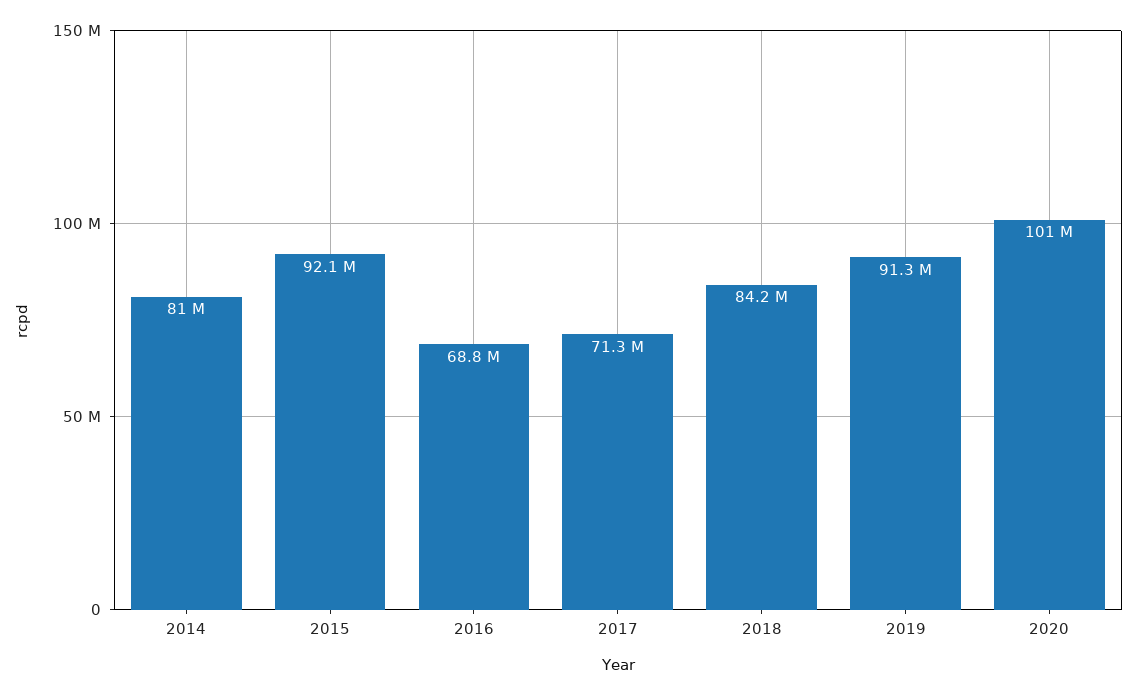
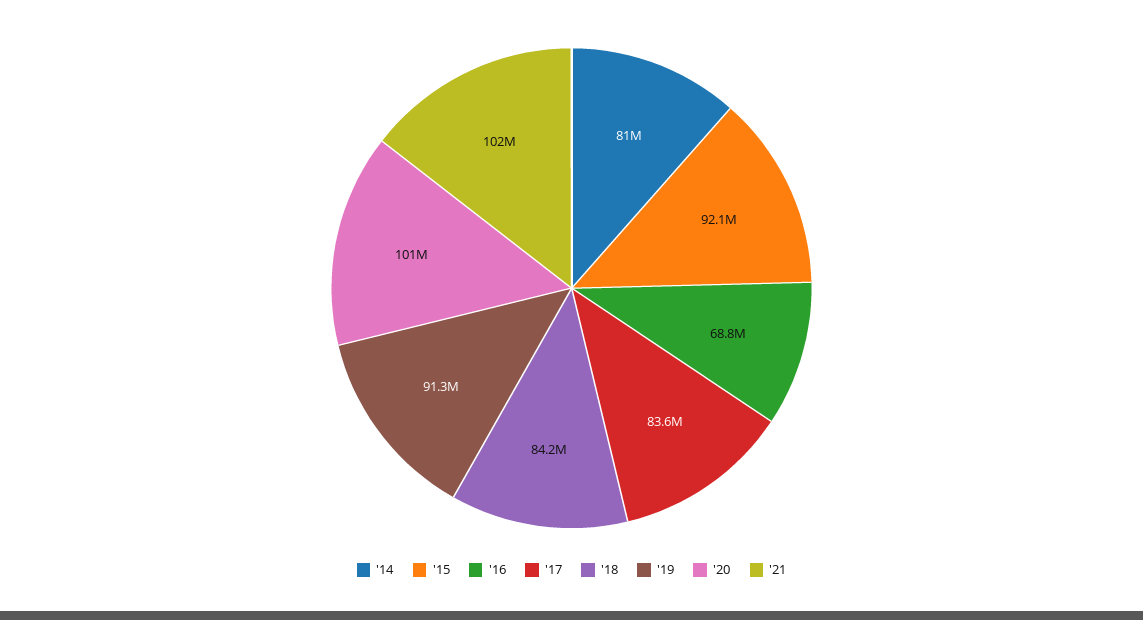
2017: 71300000 -> 83600000
'21: none -> 102000000

